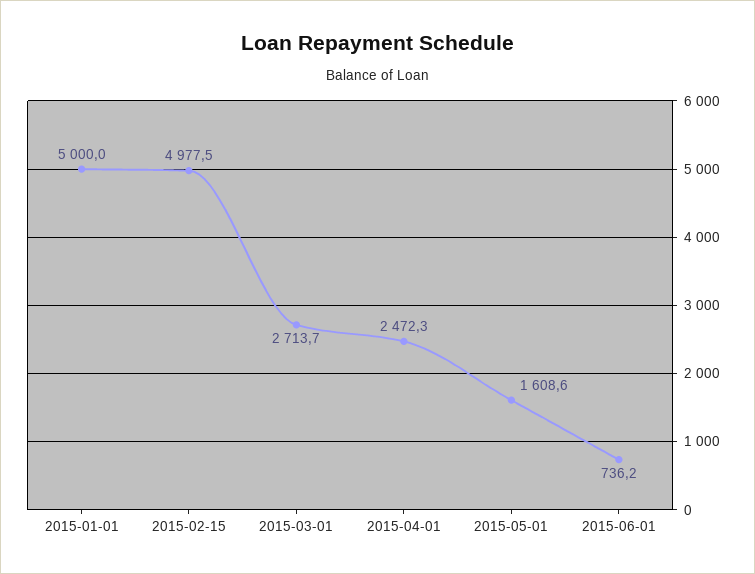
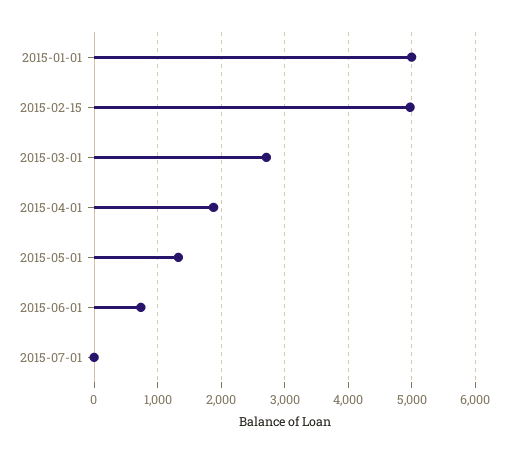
2015-04-01: 2472.3 -> 1900
2015-05-01: 1608.6 -> 1300
2015-07-01: none -> 0

